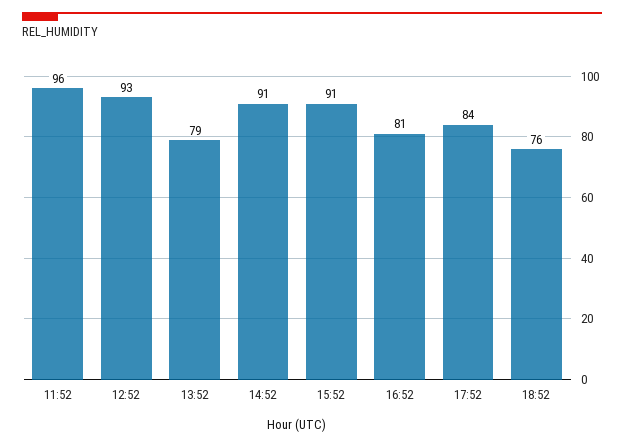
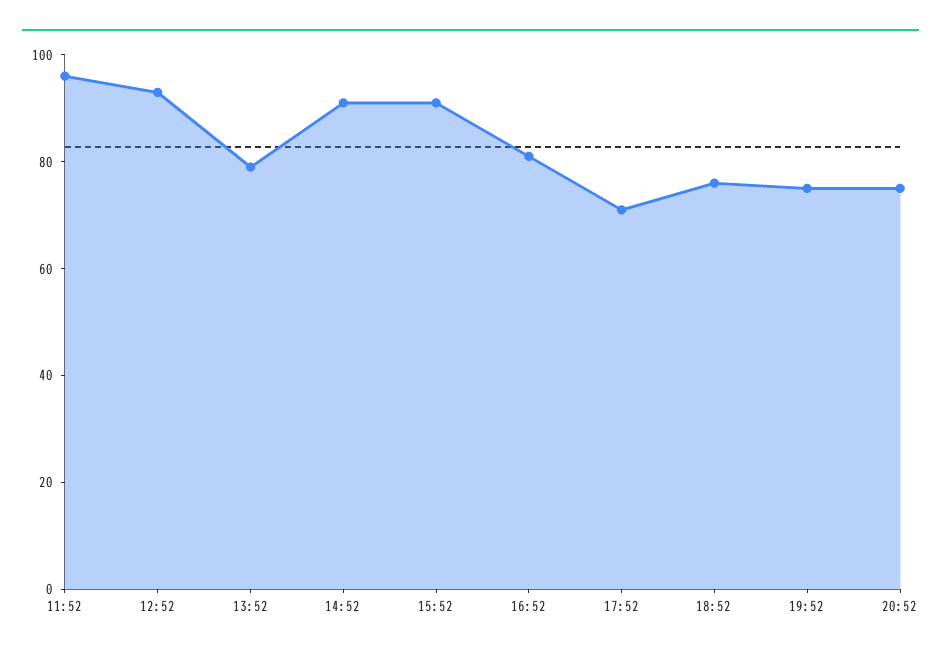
17:52: 84 -> 70
19:52: none -> 75
20:52: none -> 75

